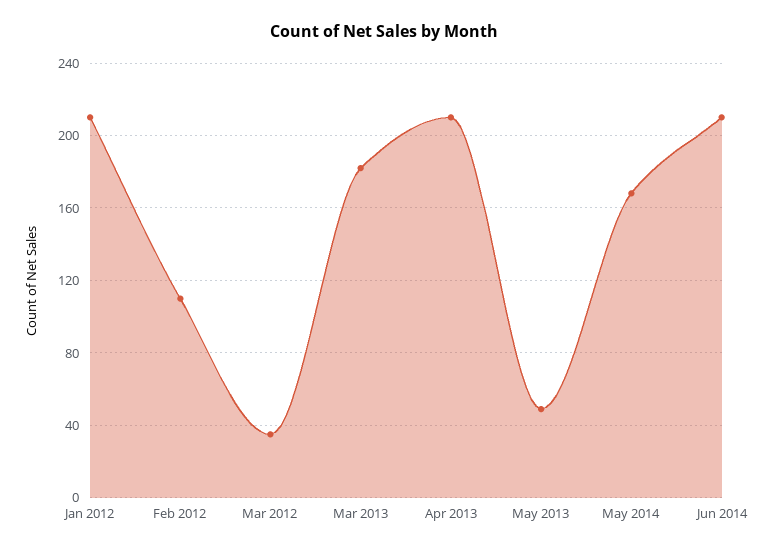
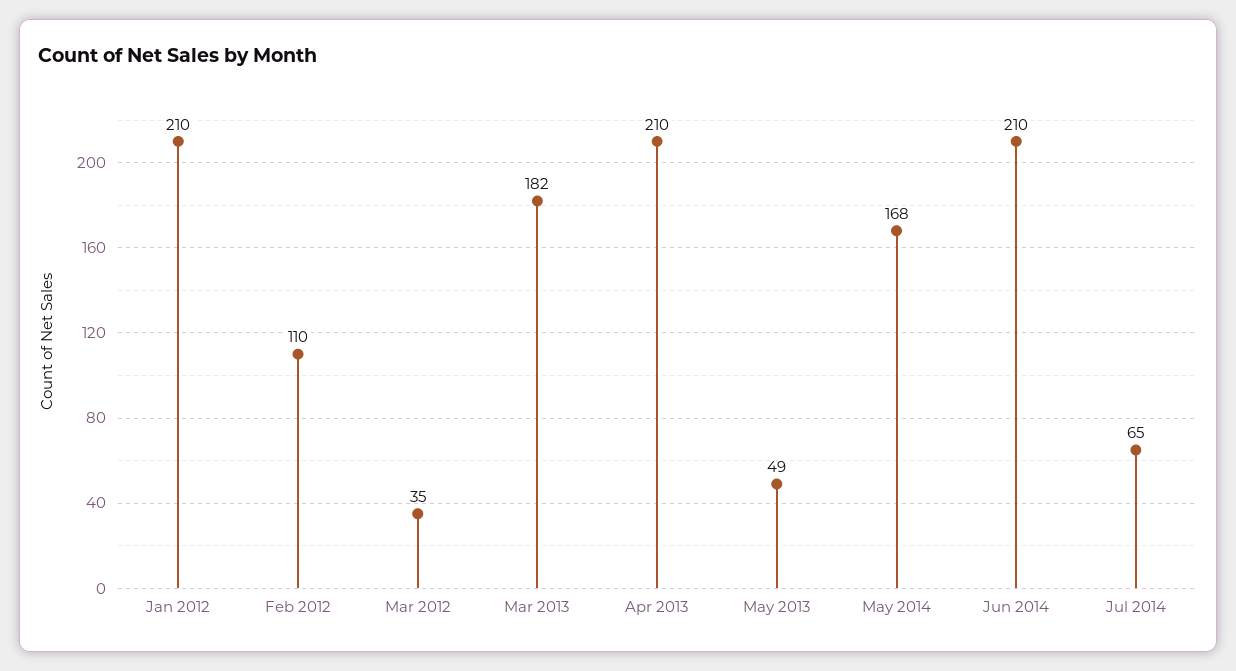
Jul 2014: none -> 65

